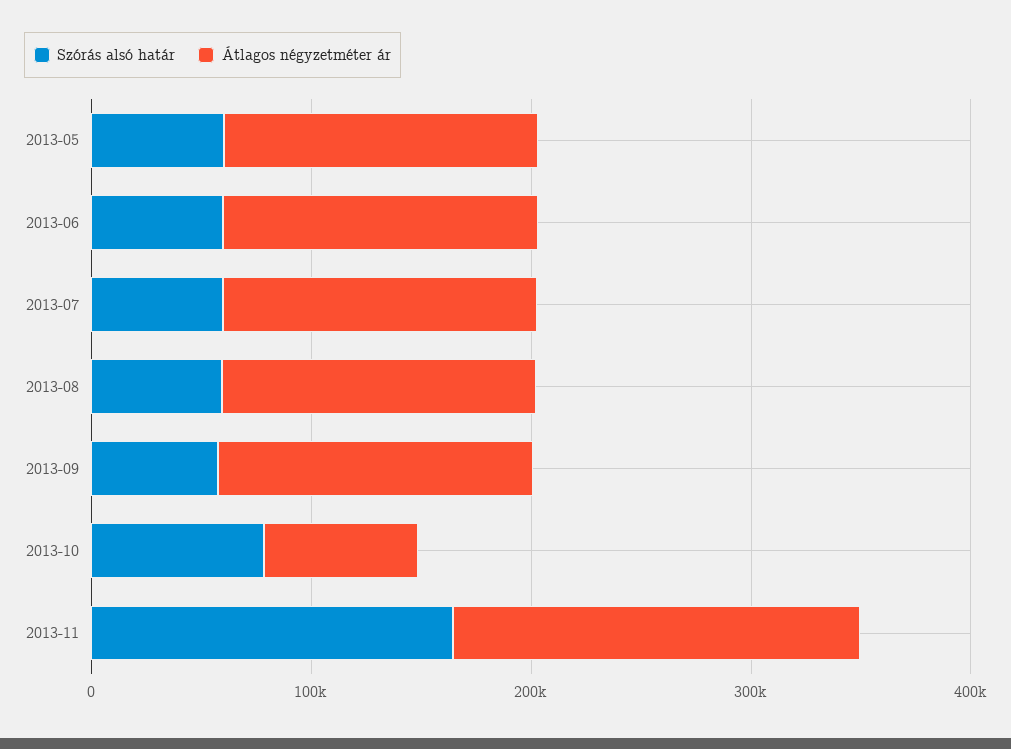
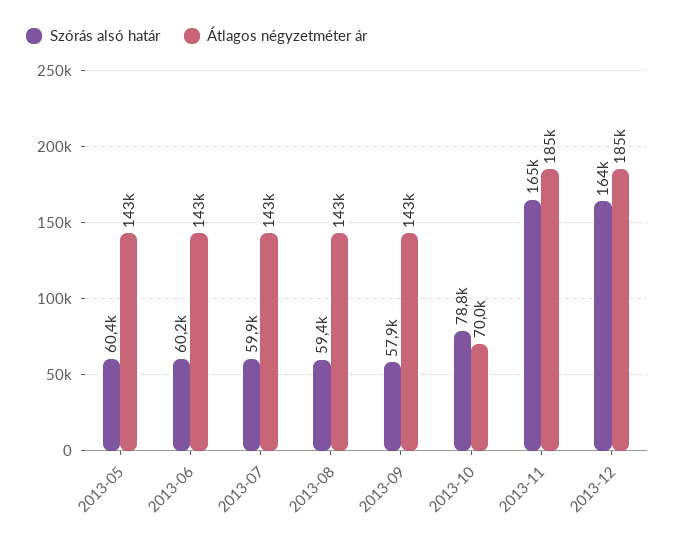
Szórás alsó határ, 2013-12: none -> 164000
Átlagos négyzetméter ár, 2013-12: none -> 185000

